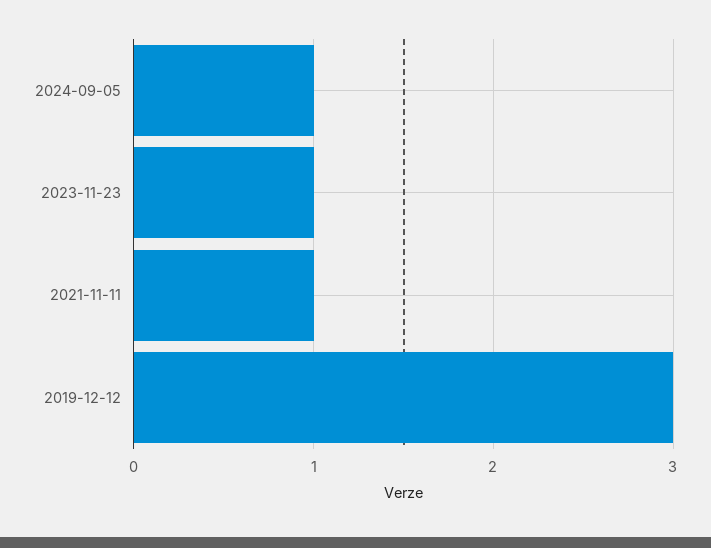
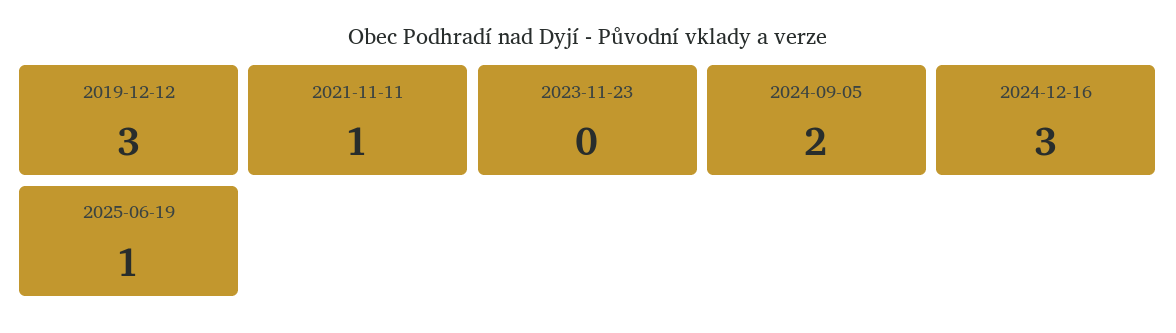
2024-09-05: 1 -> 2
2023-11-23: 1 -> 0
2024-12-16: none -> 3
2025-06-19: none -> 1

